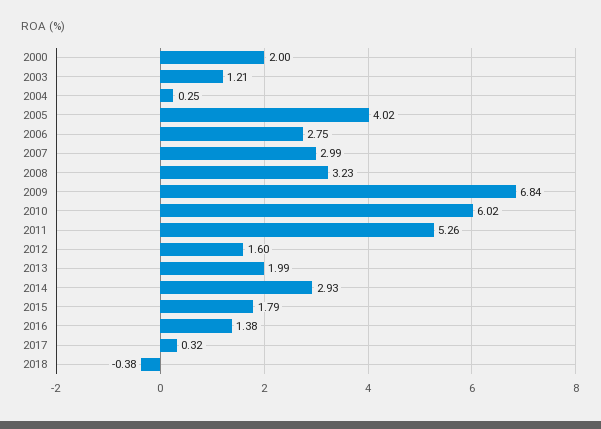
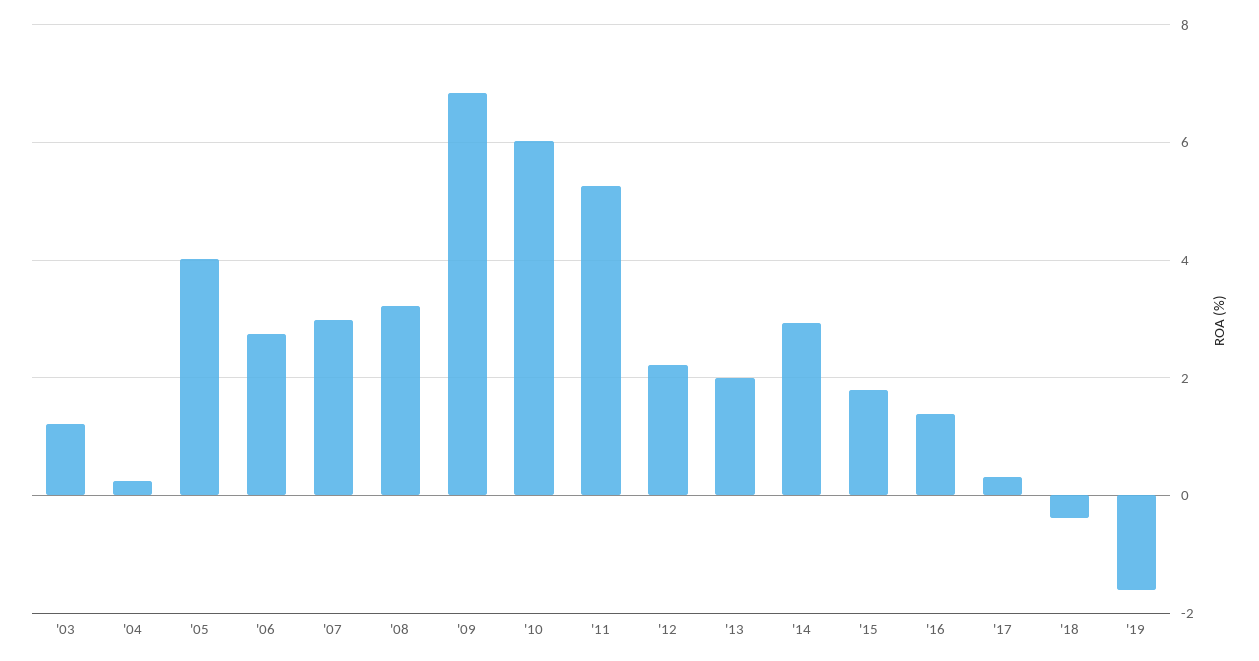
2000: 2 -> none
2012: 1.6 -> 2.2
'19: none -> -1.6

